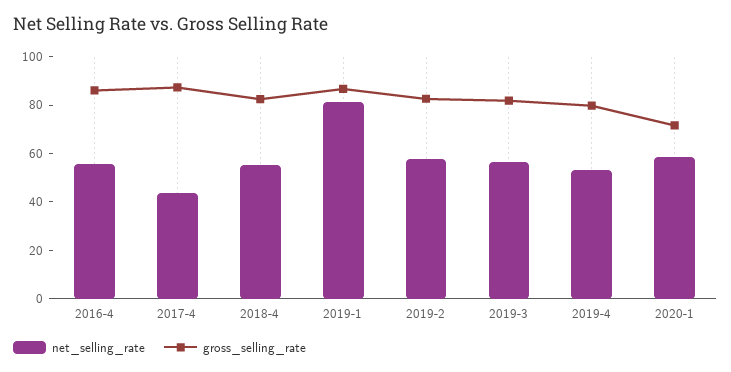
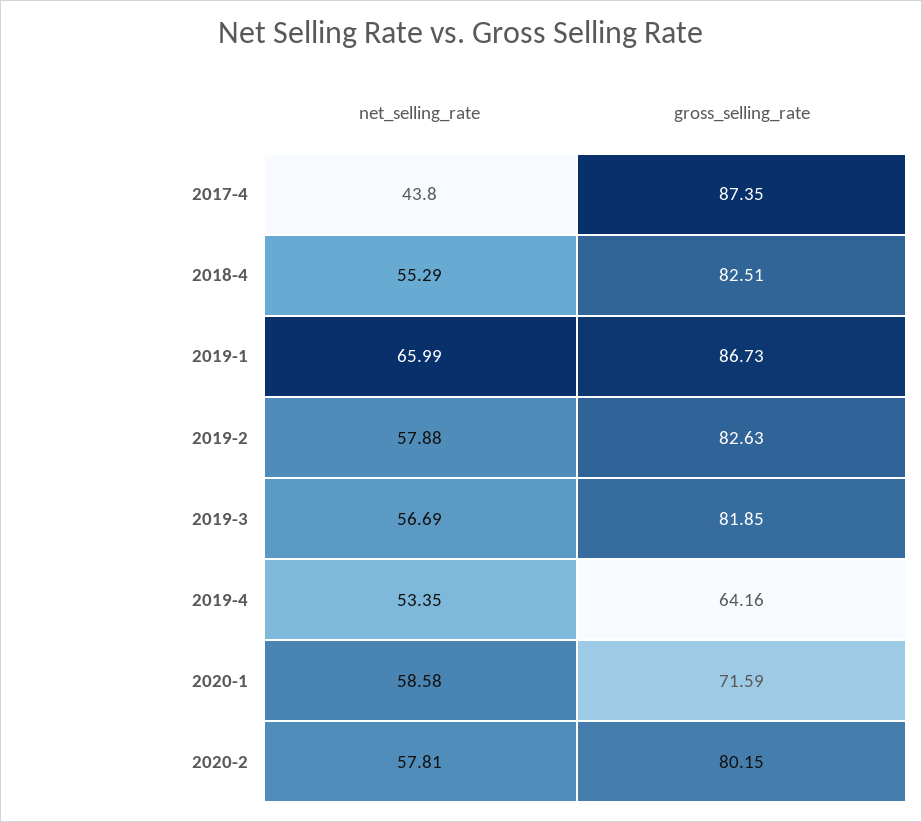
net_selling_rate, 2016-4: 55 -> none
gross_selling_rate, 2016-4: 85 -> none
net_selling_rate, 2019-1: 80 -> 65.99
gross_selling_rate, 2019-4: 80 -> 64.16
net_selling_rate, 2020-2: none -> 57.81
gross_selling_rate, 2020-2: none -> 80.15

